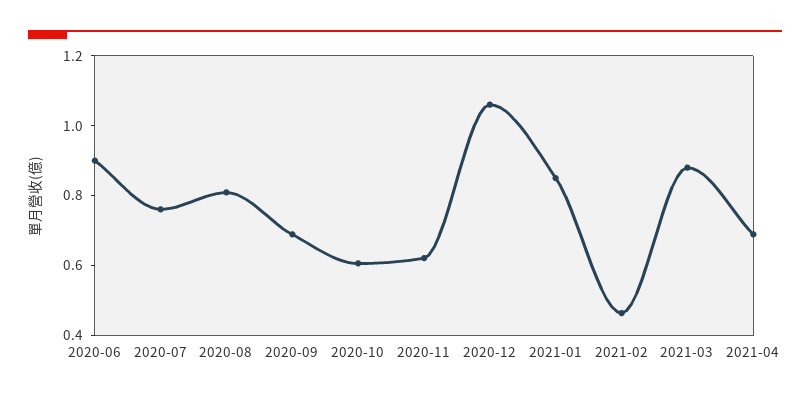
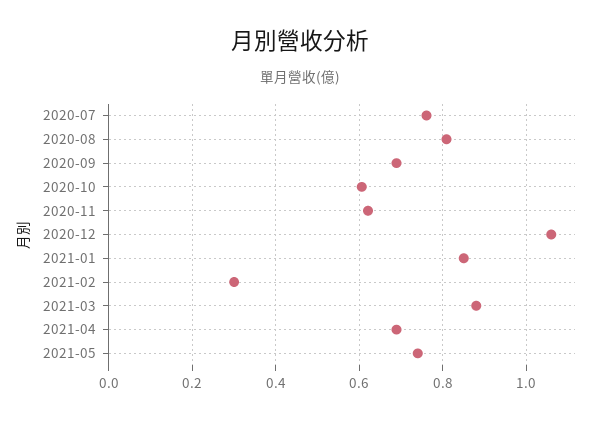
2020-06: 0.9 -> none
2021-02: 0.45 -> 0.3
2021-05: none -> 0.74

